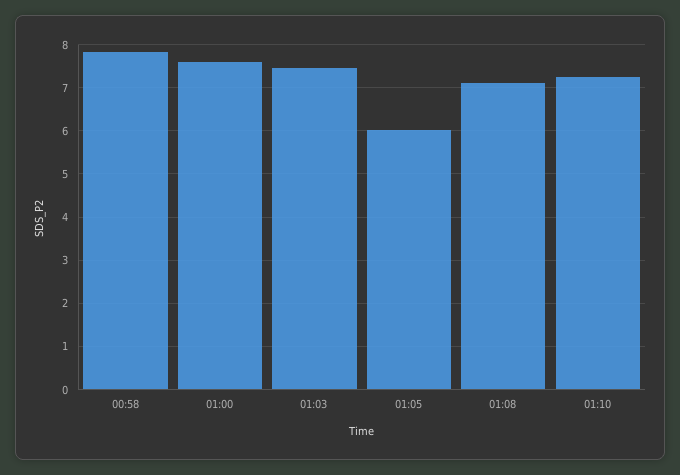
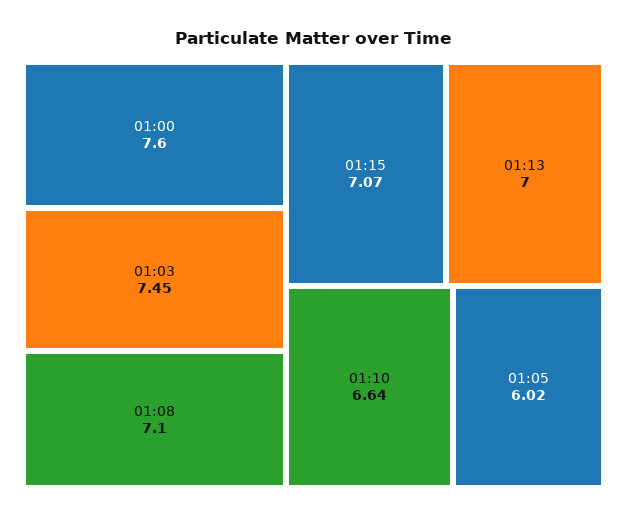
00:58: 7.8 -> none
01:10: 7.2 -> 6.64
01:15: none -> 7.07
01:13: none -> 7

